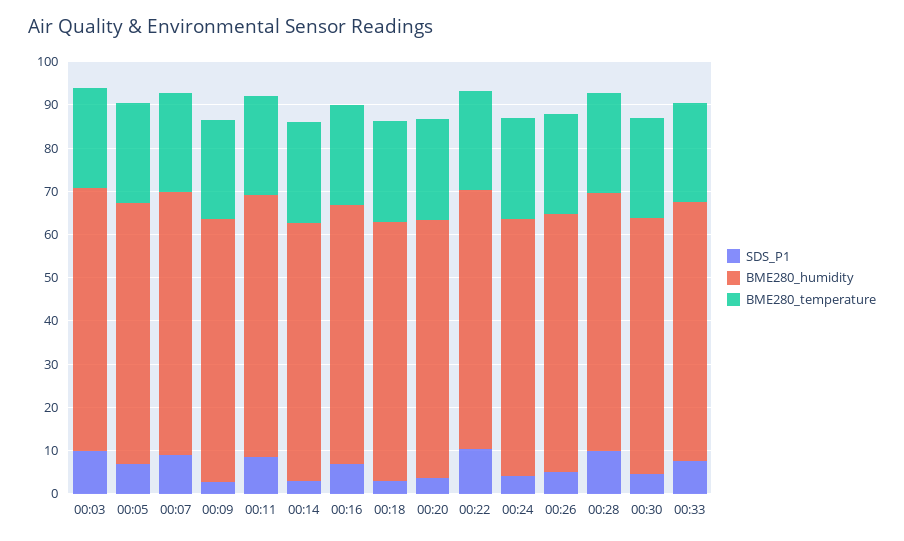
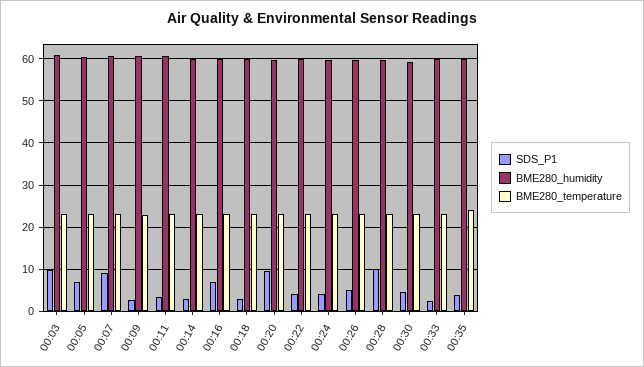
SDS_P1, 00:11: 8 -> 4
SDS_P1, 00:20: 4 -> 10
SDS_P1, 00:22: 10 -> 4
SDS_P1, 00:33: 8 -> 2
SDS_P1, 00:35: none -> 4
BME280_humidity, 00:35: none -> 60
BME280_temperature, 00:35: none -> 24

